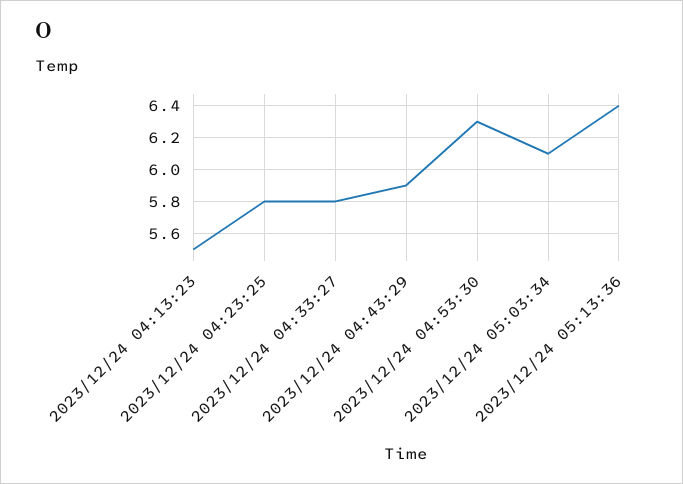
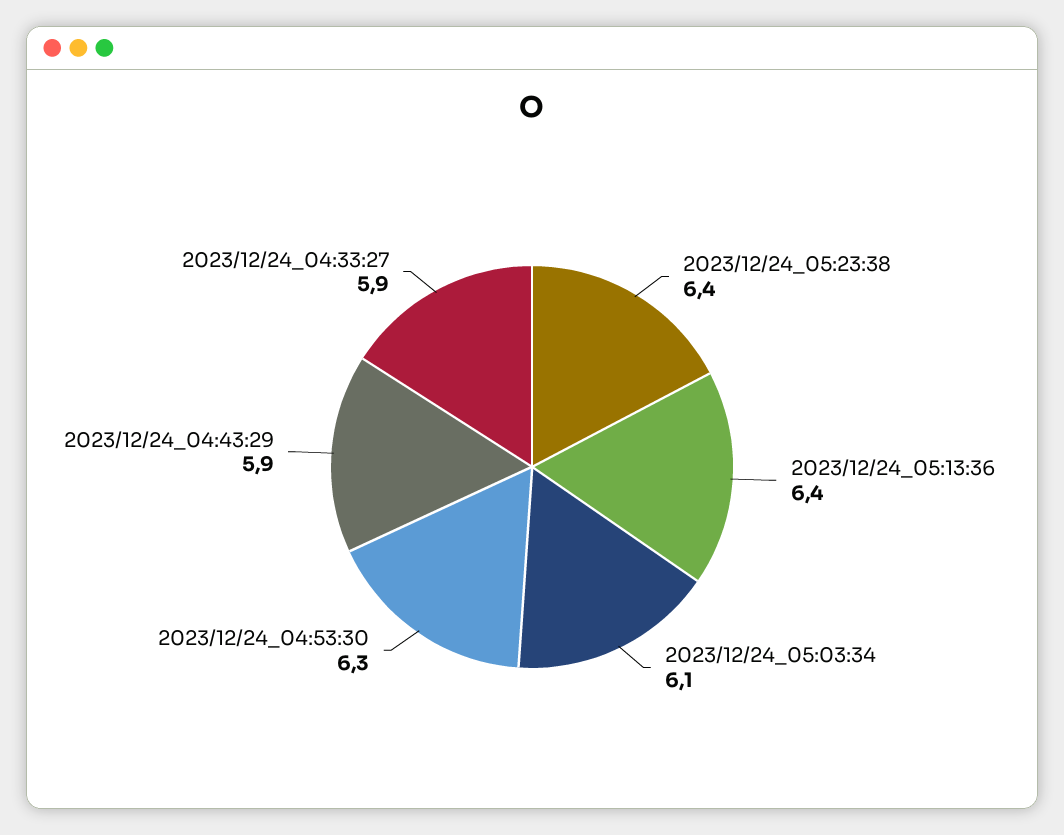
2023/12/24 04:13:23: 5.5 -> none
2023/12/24 04:23:25: 5.8 -> none
2023/12/24 04:33:27: 5.8 -> 5.9
2023/12/24_05:23:38: none -> 6.4

